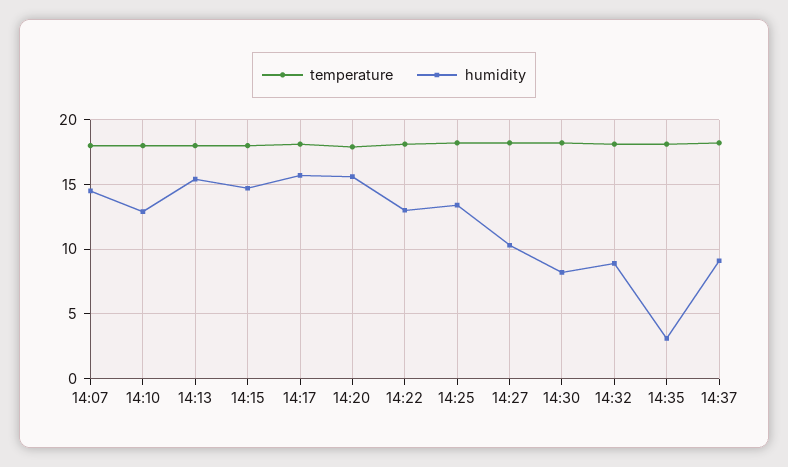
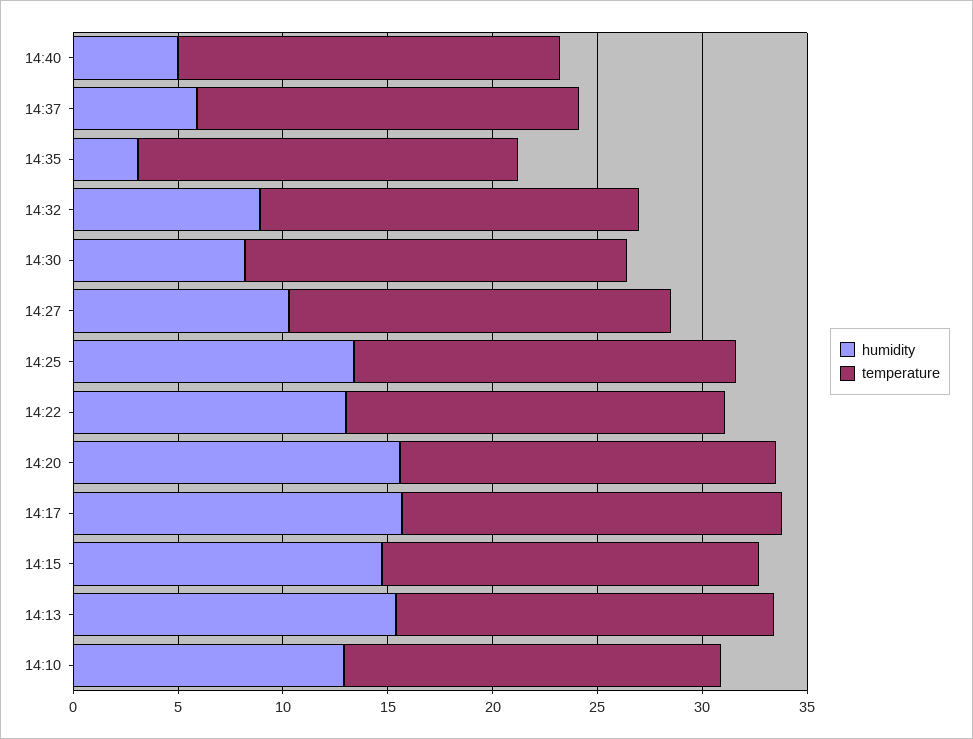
temperature, 14:07: 18 -> none
humidity, 14:07: 14.5 -> none
humidity, 14:37: 9 -> 6
humidity, 14:40: none -> 5
temperature, 14:40: none -> 18

